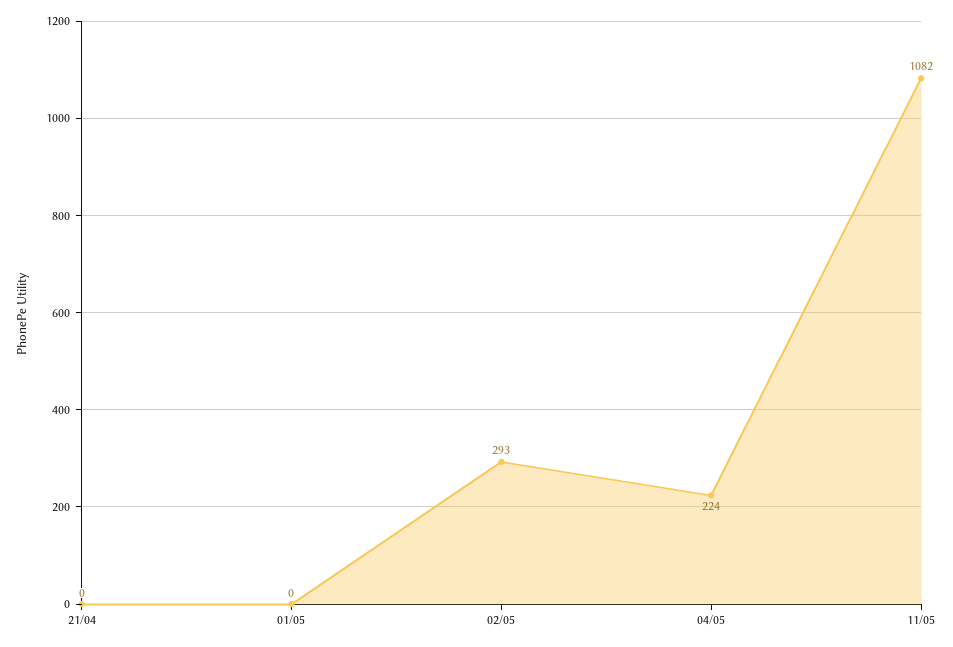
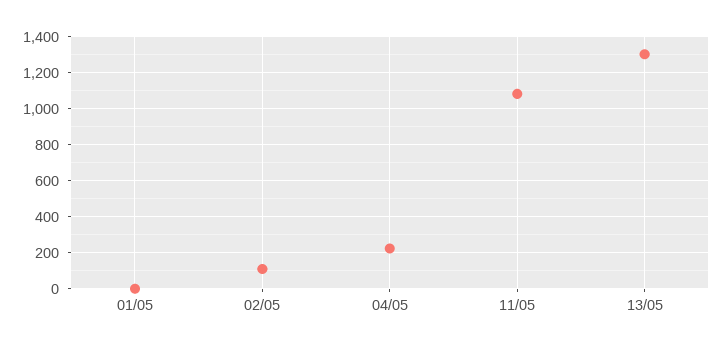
21/04: 0 -> none
02/05: 293 -> 100
13/05: none -> 1300

